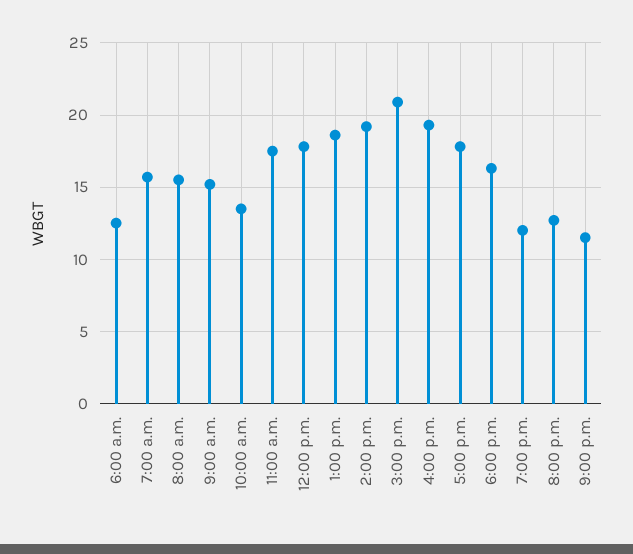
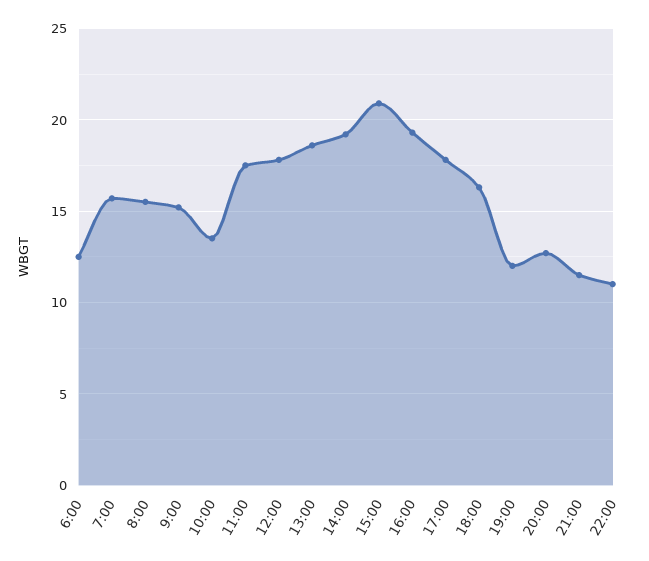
22:00: none -> 11

